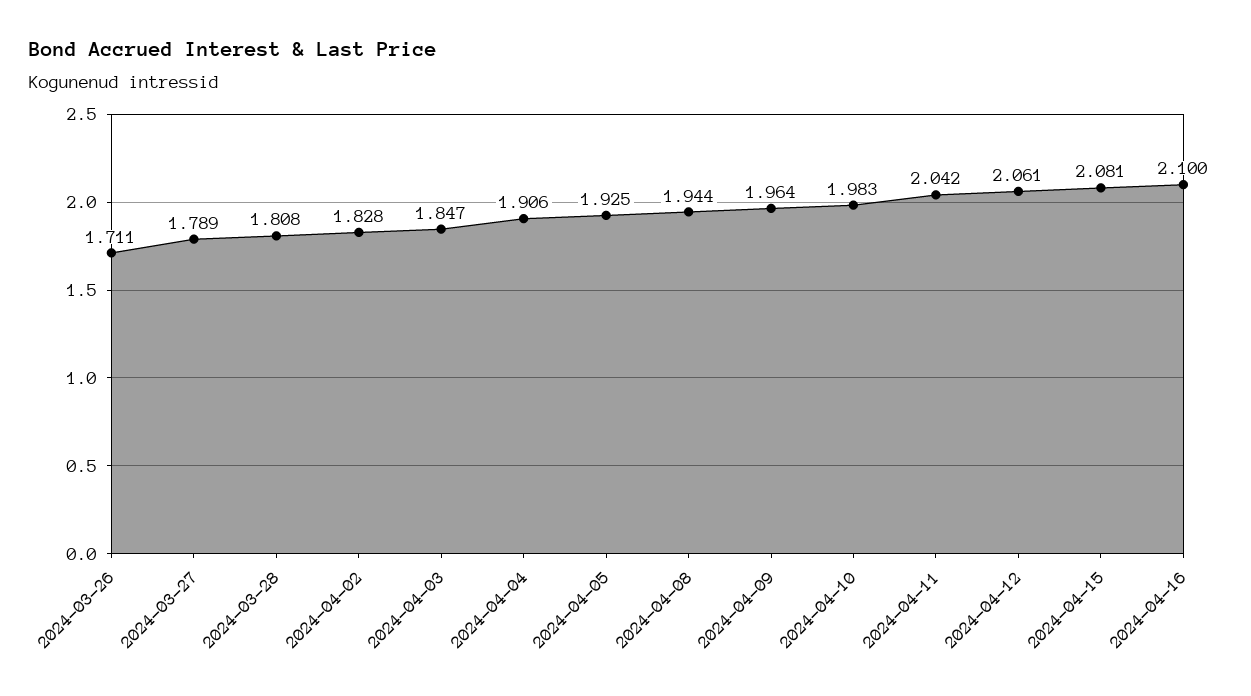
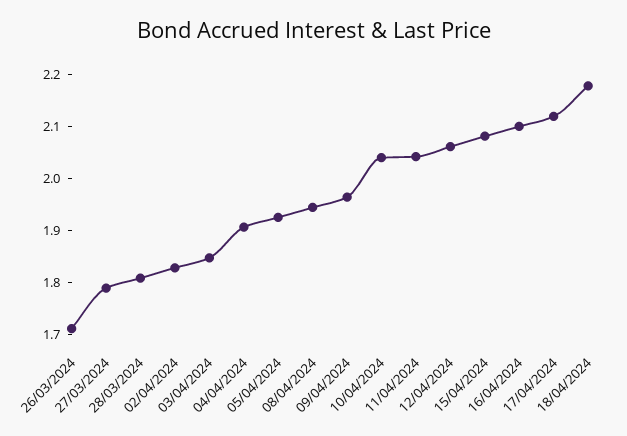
2024-04-10: 1.983 -> 2.04
17/04/2024: none -> 2.12
18/04/2024: none -> 2.18

